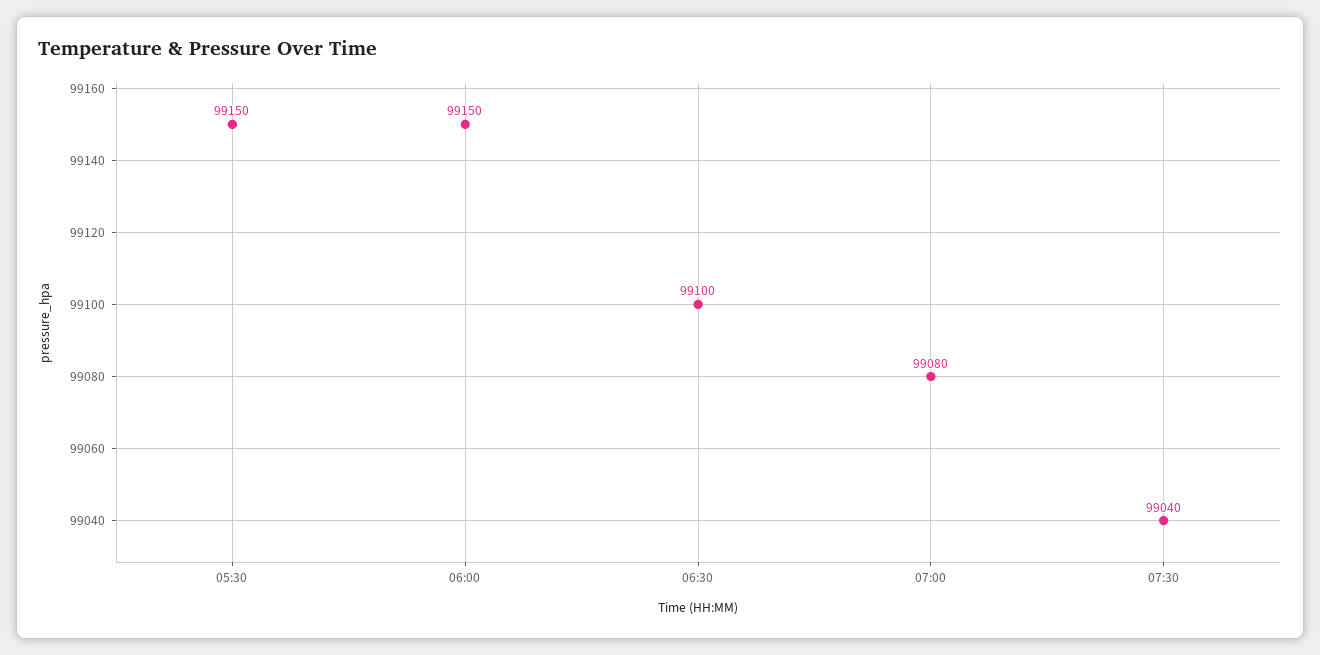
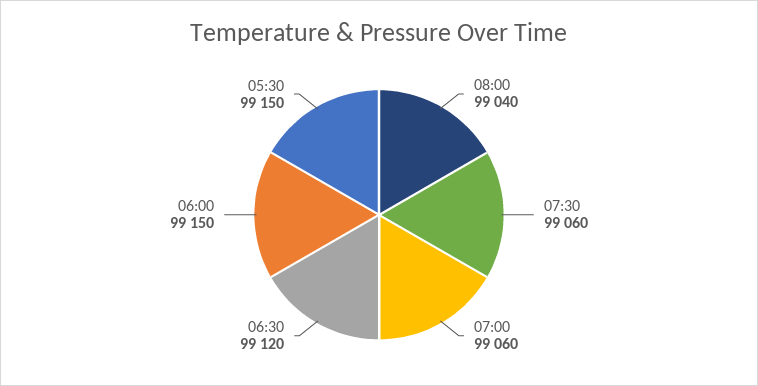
06:30: 99100 -> 99120
07:00: 99080 -> 99060
07:30: 99040 -> 99060
08:00: none -> 99040

